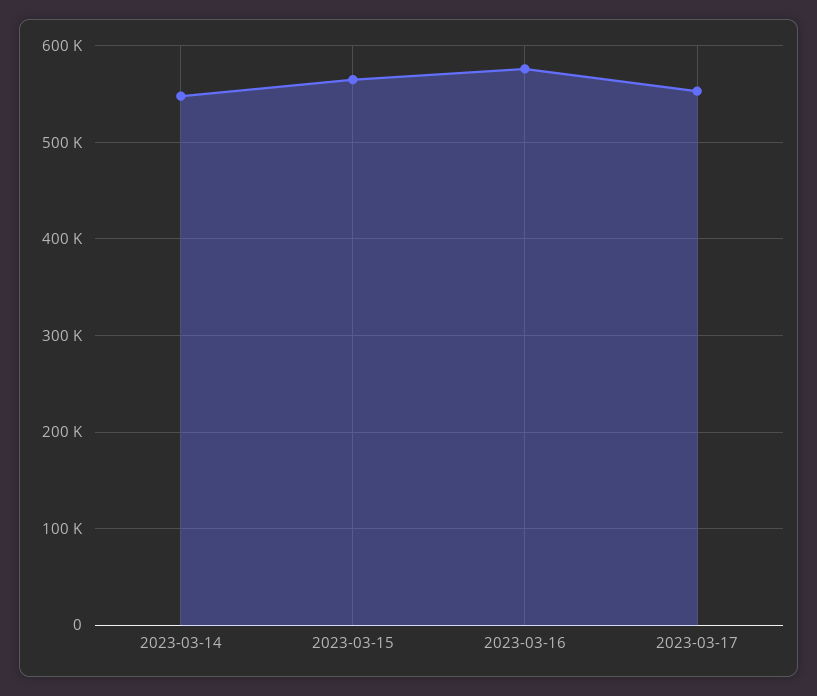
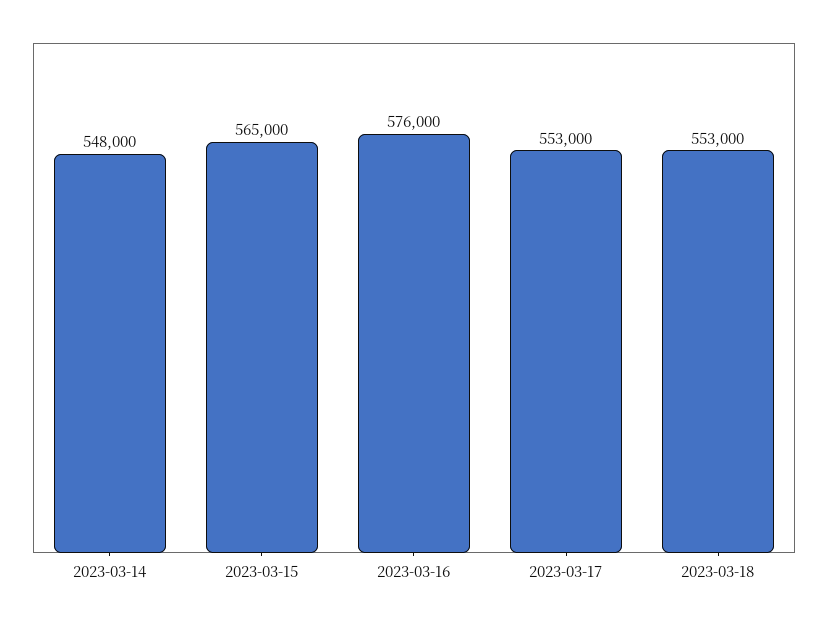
2023-03-18: none -> 553000

